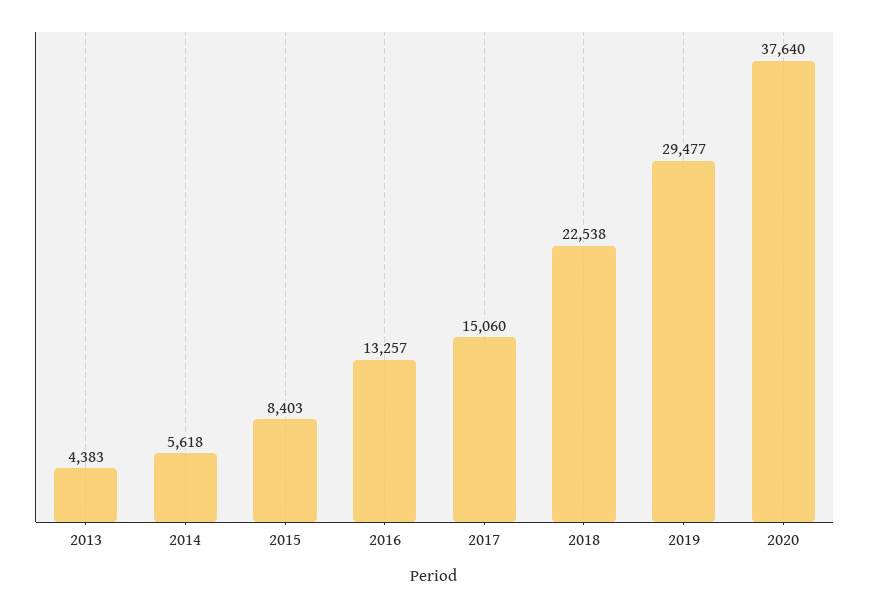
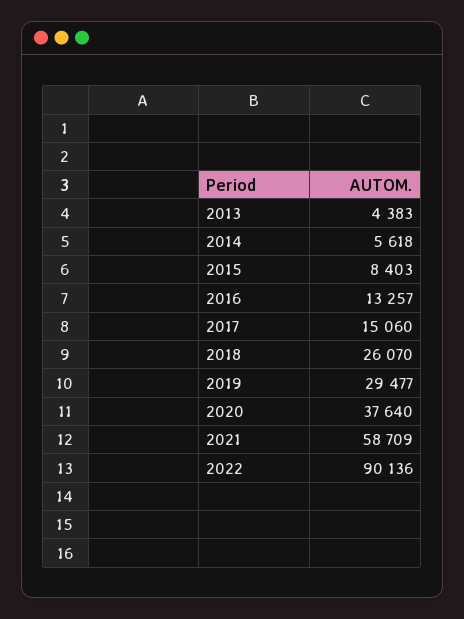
2018: 22538 -> 26070
2021: none -> 58709
2022: none -> 90136

